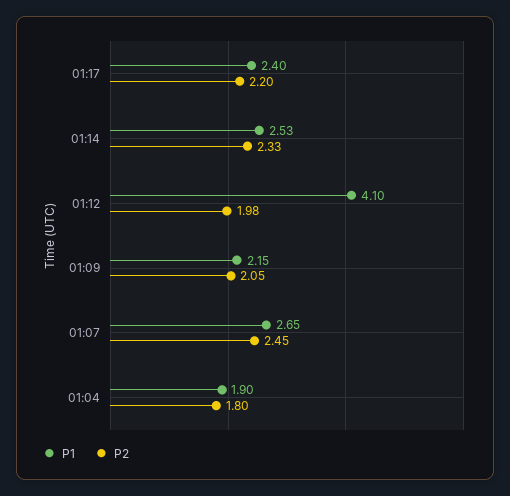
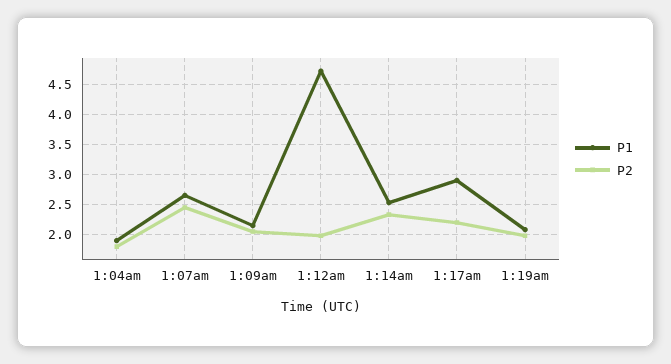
P1, 01:17: 2.4 -> 2.9
P1, 01:12: 4.1 -> 4.7
P1, 1:19am: none -> 2.1
P2, 1:19am: none -> 2

